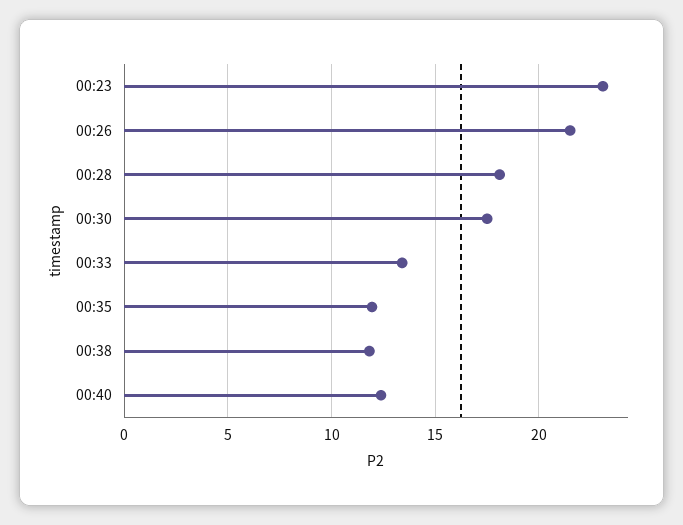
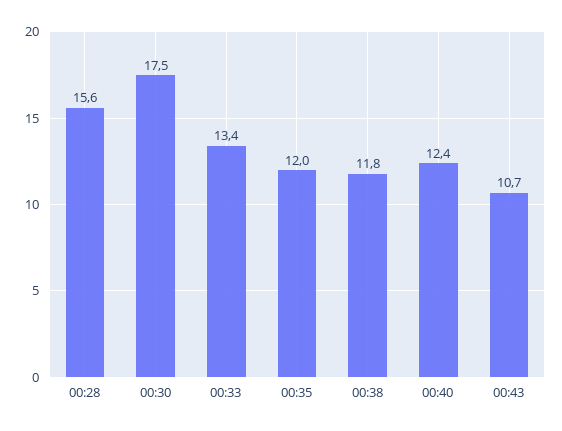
00:23: 23 -> none
00:26: 21.5 -> none
00:28: 18 -> 15.6
00:43: none -> 10.7

